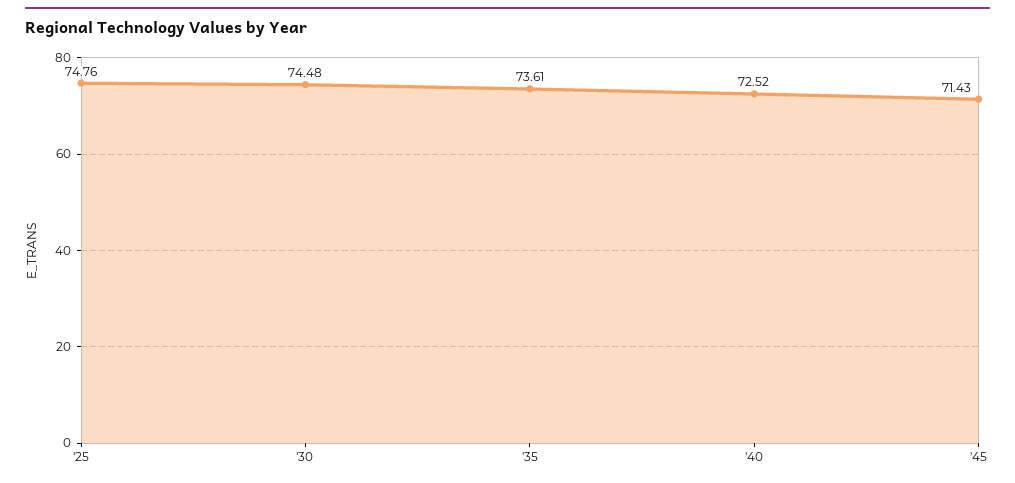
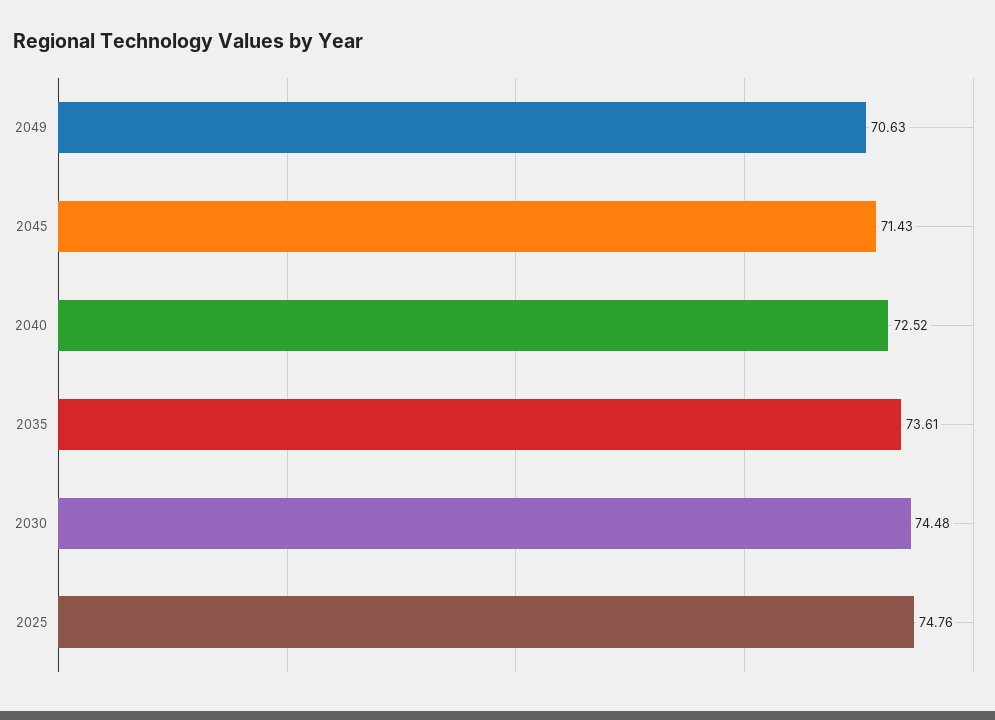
2049: none -> 70.63

